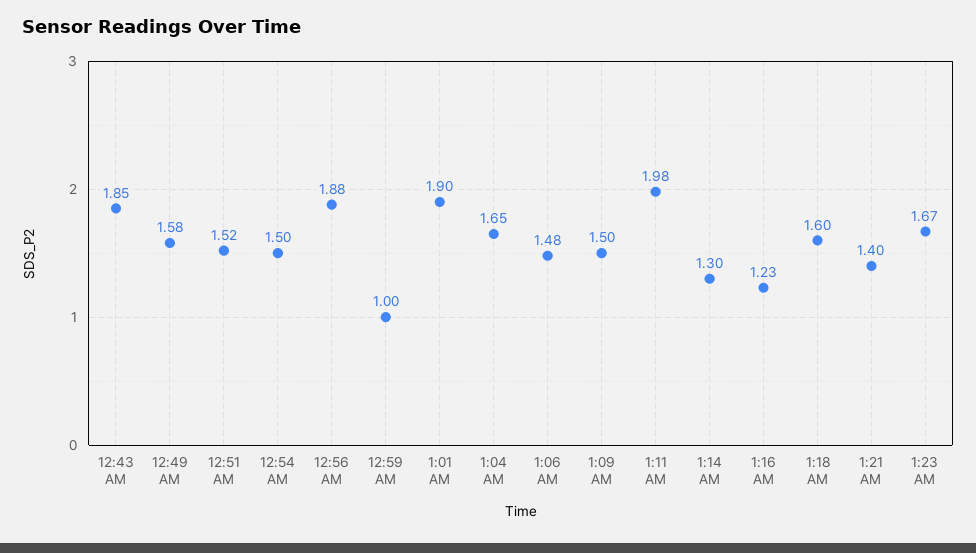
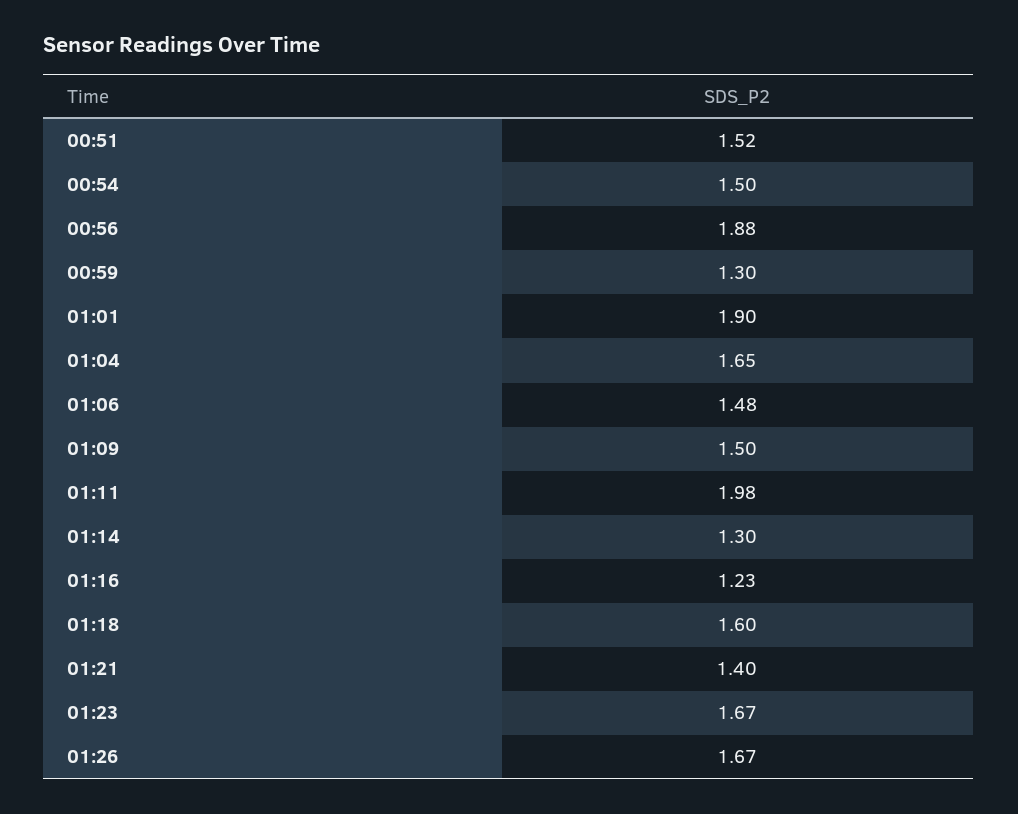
12:43 AM: 1.85 -> none
12:49 AM: 1.58 -> none
12:59 AM: 1 -> 1.3
01:26: none -> 1.67

